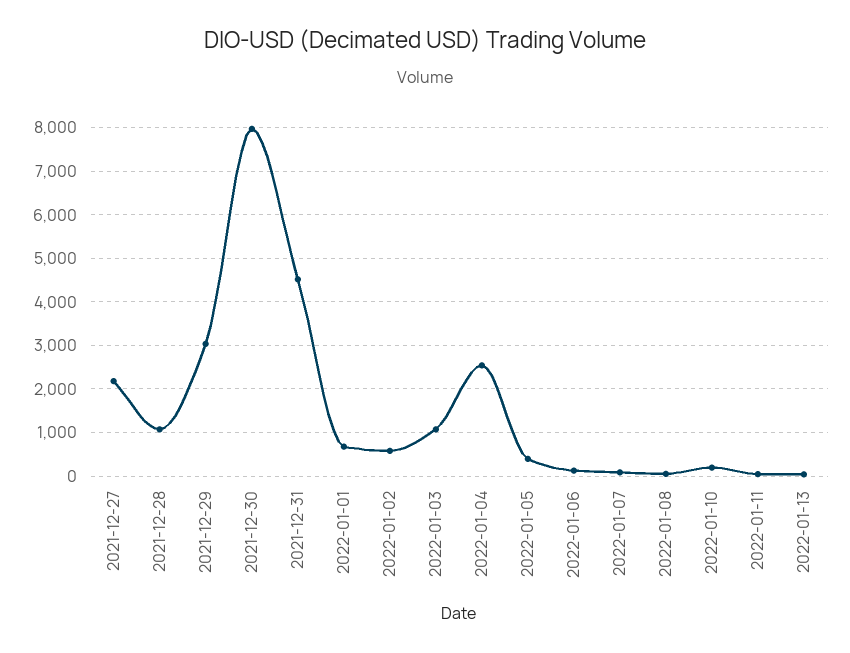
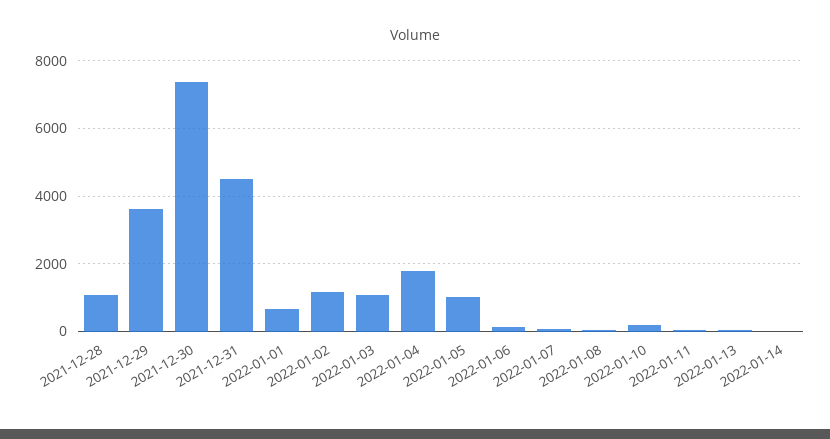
2021-12-27: 2200 -> none
2021-12-29: 3000 -> 3600
2021-12-30: 8000 -> 7400
2022-01-02: 600 -> 1200
2022-01-04: 2600 -> 1800
2022-01-05: 400 -> 1000
2022-01-14: none -> 0

